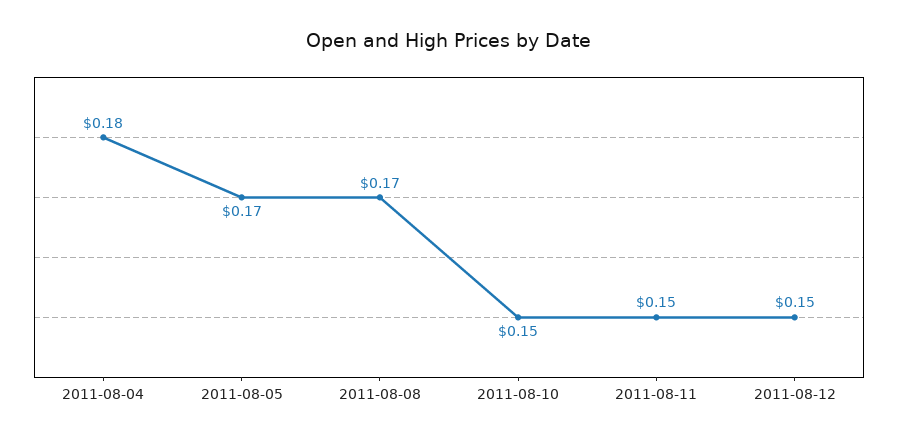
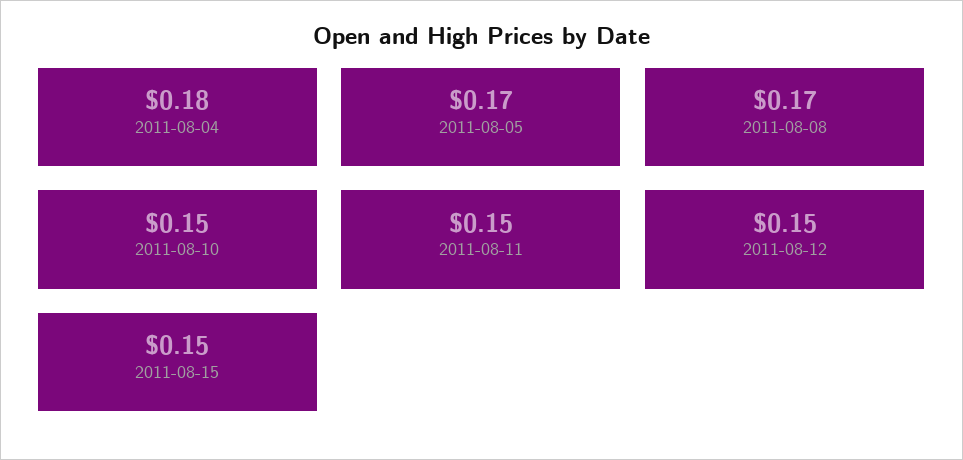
2011-08-15: none -> 0.15

